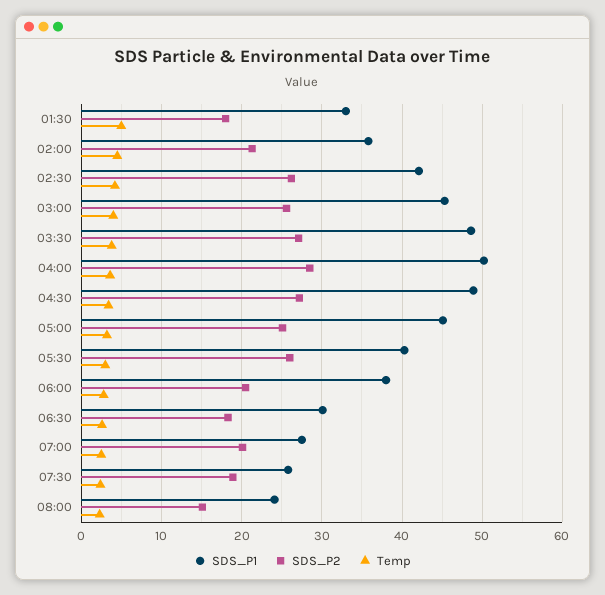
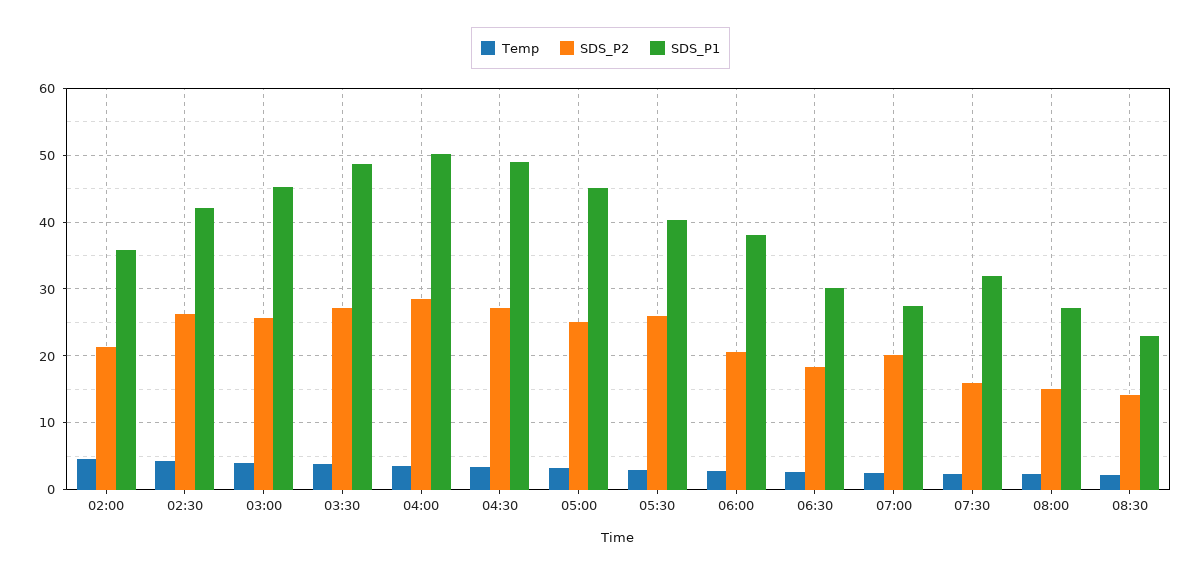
SDS_P1, 01:30: 33 -> none
SDS_P2, 01:30: 18 -> none
Temp, 01:30: 5 -> none
SDS_P1, 07:30: 26 -> 32
SDS_P2, 07:30: 19 -> 16
SDS_P1, 08:00: 24 -> 27
Temp, 08:30: none -> 2
SDS_P2, 08:30: none -> 14
SDS_P1, 08:30: none -> 23

